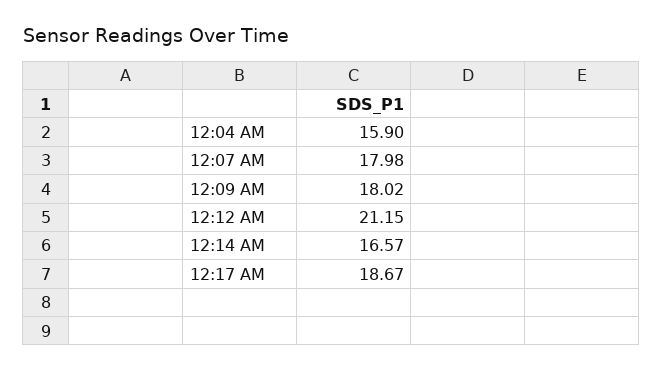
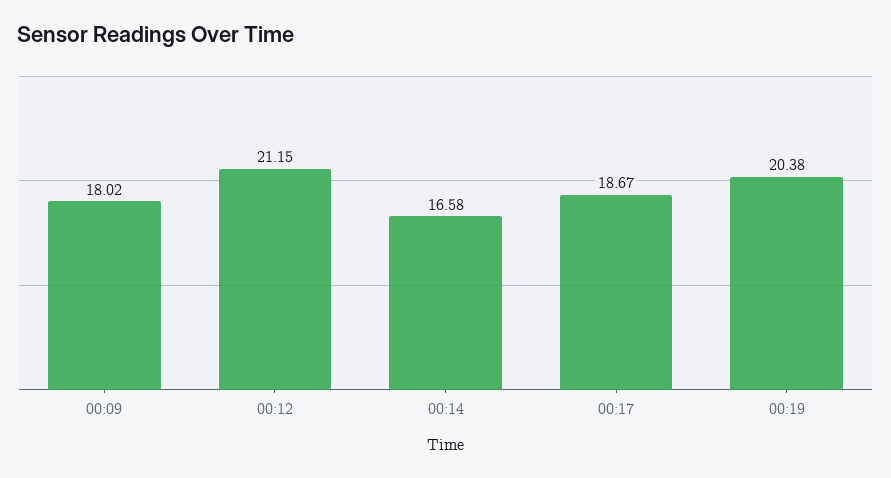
12:04 AM: 15.9 -> none
12:07 AM: 17.98 -> none
12:14 AM: 16.57 -> 16.58
00:19: none -> 20.38

